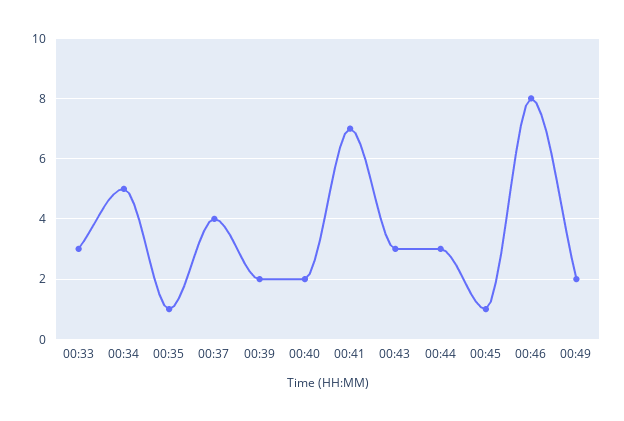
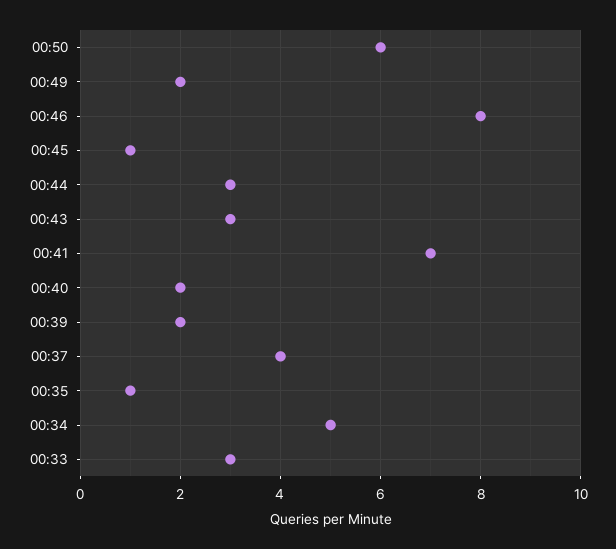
00:50: none -> 6

